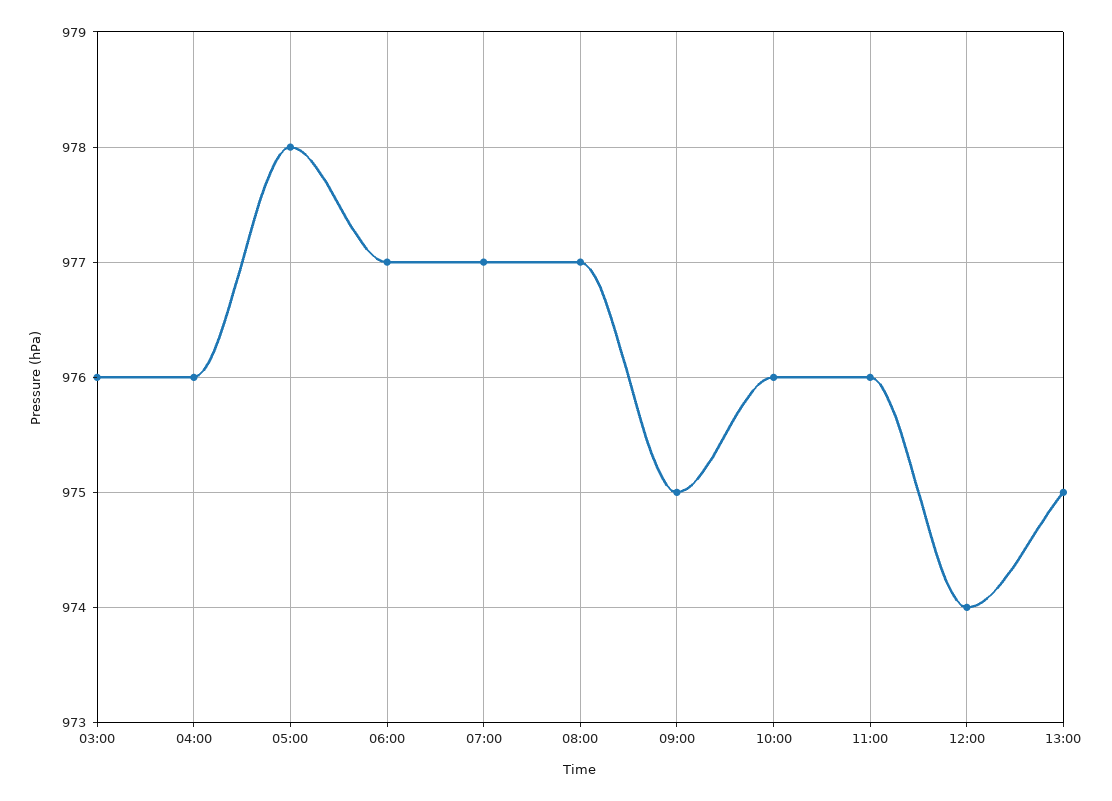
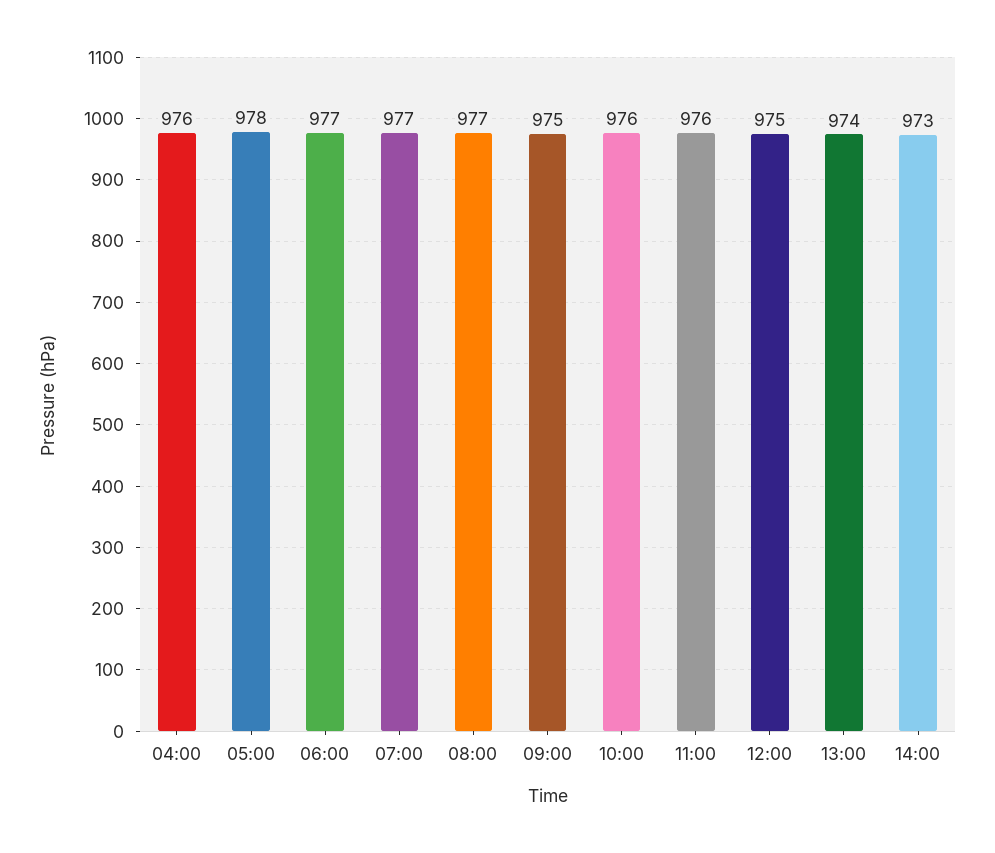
03:00: 976 -> none
12:00: 974 -> 975
13:00: 975 -> 974
14:00: none -> 973

